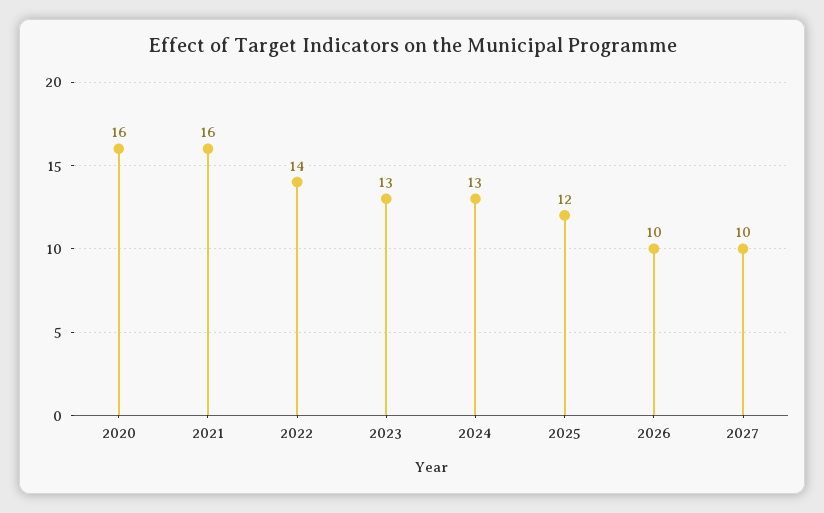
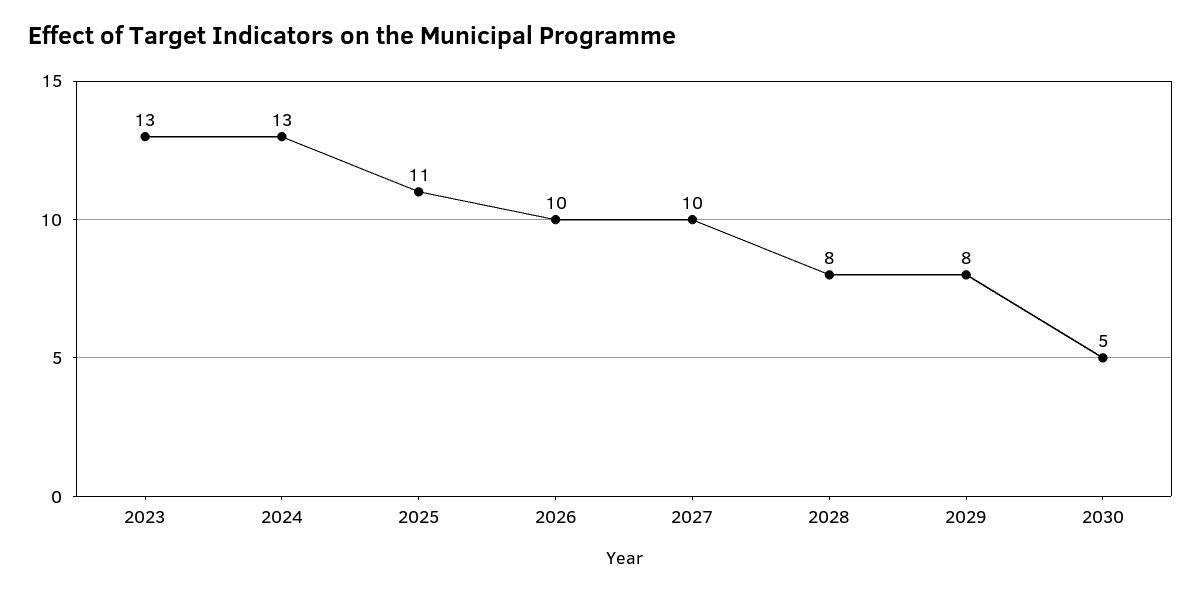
2020: 16 -> none
2021: 16 -> none
2022: 14 -> none
2025: 12 -> 11
2028: none -> 8
2029: none -> 8
2030: none -> 5

